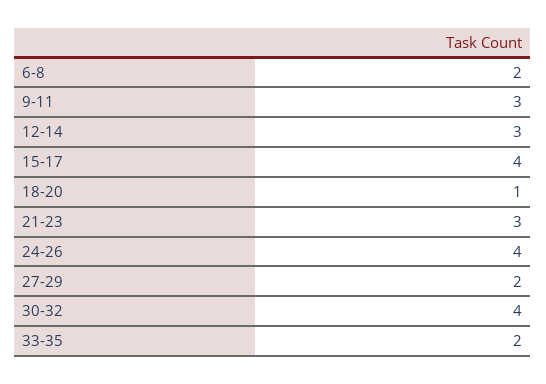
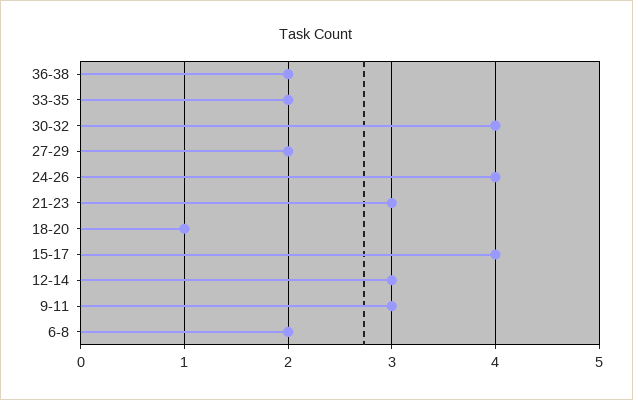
36-38: none -> 2

